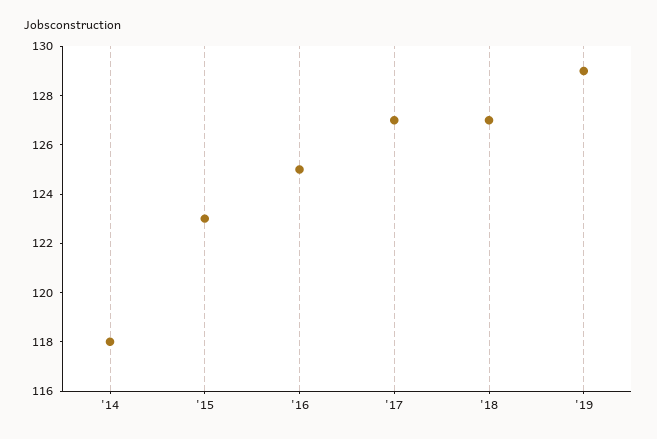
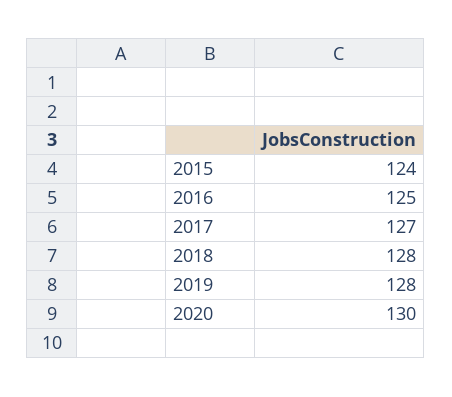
'14: 118 -> none
'15: 123 -> 124
'18: 127 -> 128
'19: 129 -> 128
2020: none -> 130

